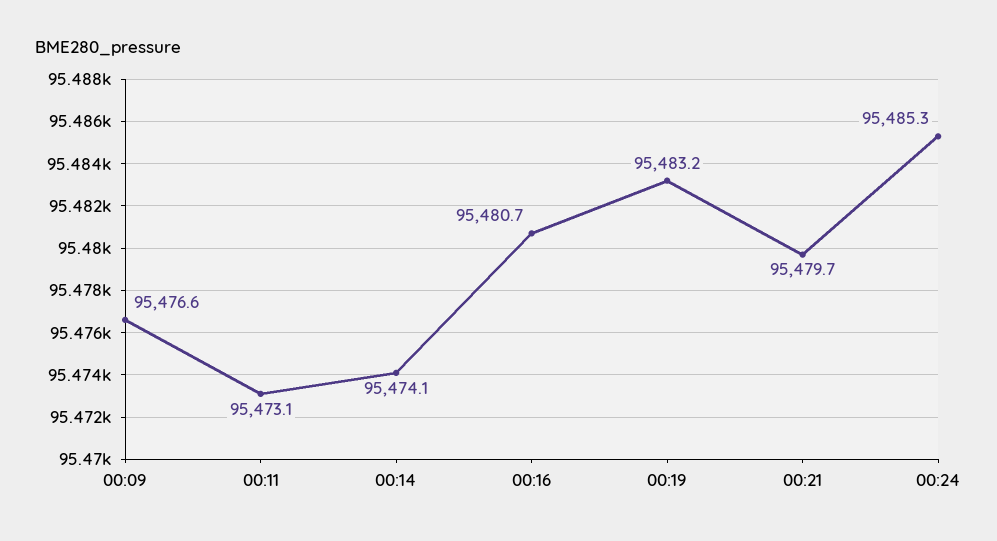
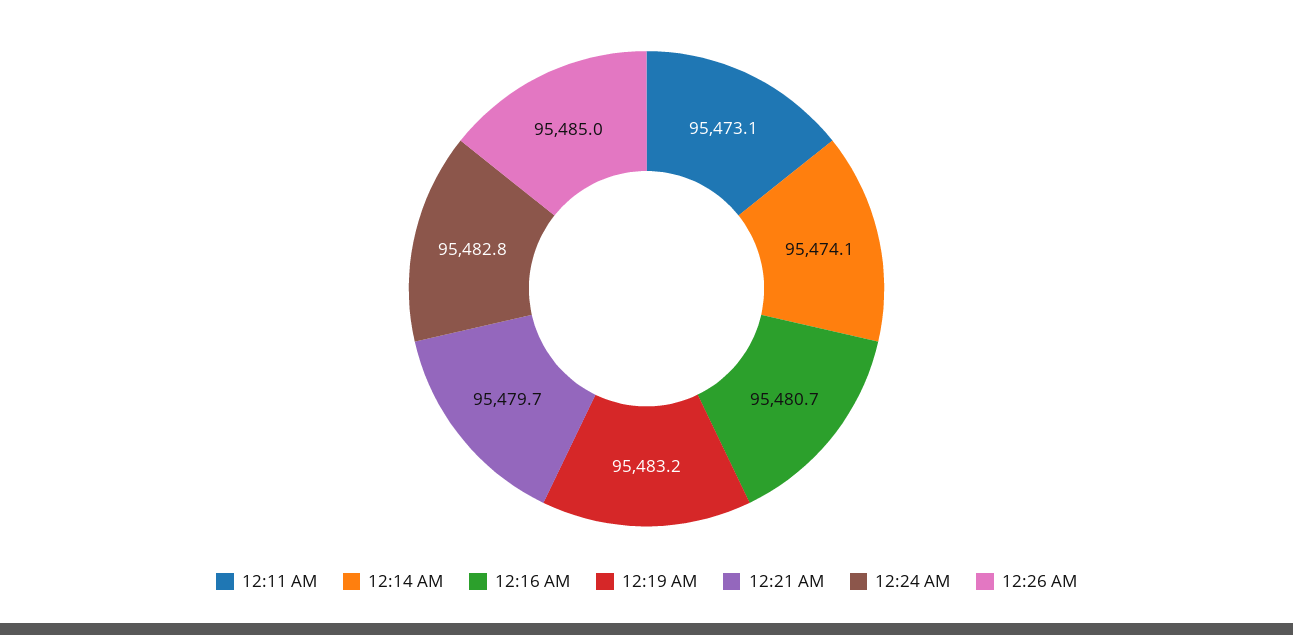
00:09: 95476.6 -> none
00:24: 95485.3 -> 95482.8
12:26 AM: none -> 95485

